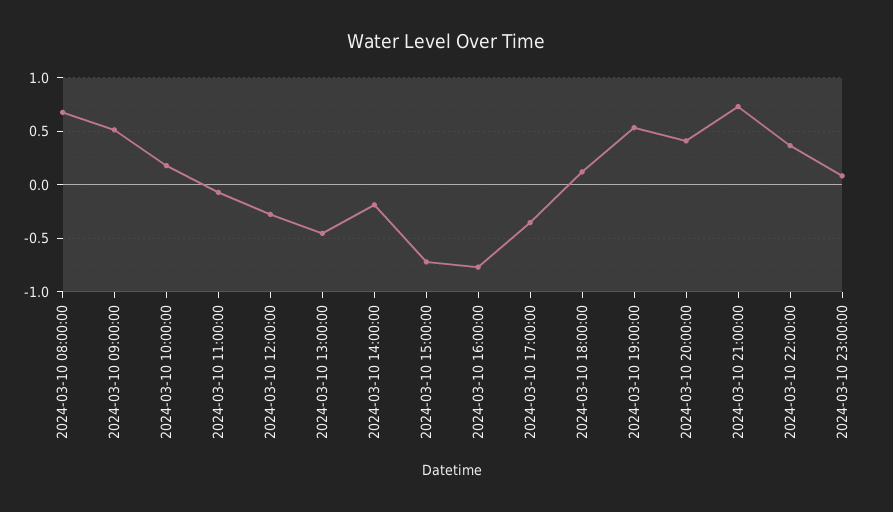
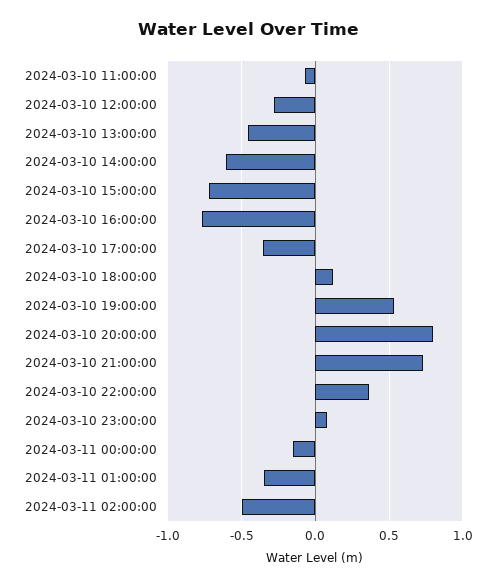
2024-03-10 08:00:00: 0.7 -> none
2024-03-10 09:00:00: 0.5 -> none
2024-03-10 10:00:00: 0.2 -> none
2024-03-10 14:00:00: -0.2 -> -0.6
2024-03-10 20:00:00: 0.4 -> 0.8
2024-03-11 00:00:00: none -> -0.15
2024-03-11 01:00:00: none -> -0.35
2024-03-11 02:00:00: none -> -0.5

